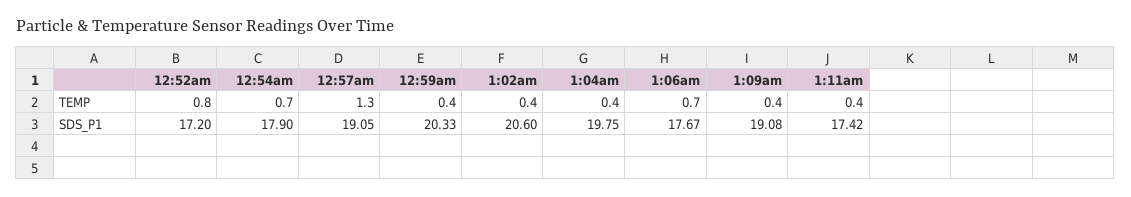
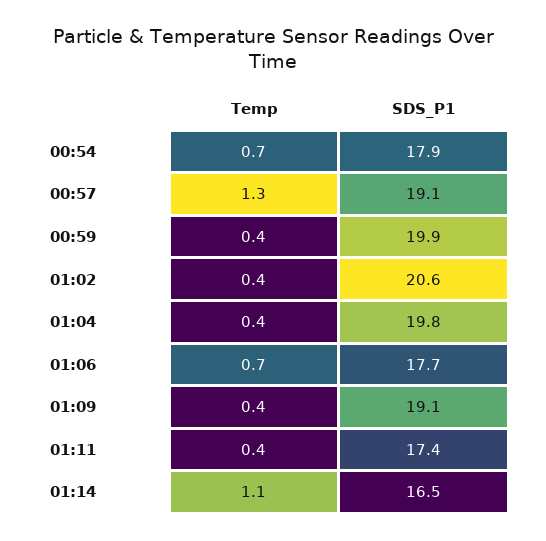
12:52am, TEMP: 0.8 -> none
12:52am, SDS_P1: 17.2 -> none
12:59am, SDS_P1: 20.33 -> 19.9
01:14, TEMP: none -> 1.1
01:14, SDS_P1: none -> 16.5

